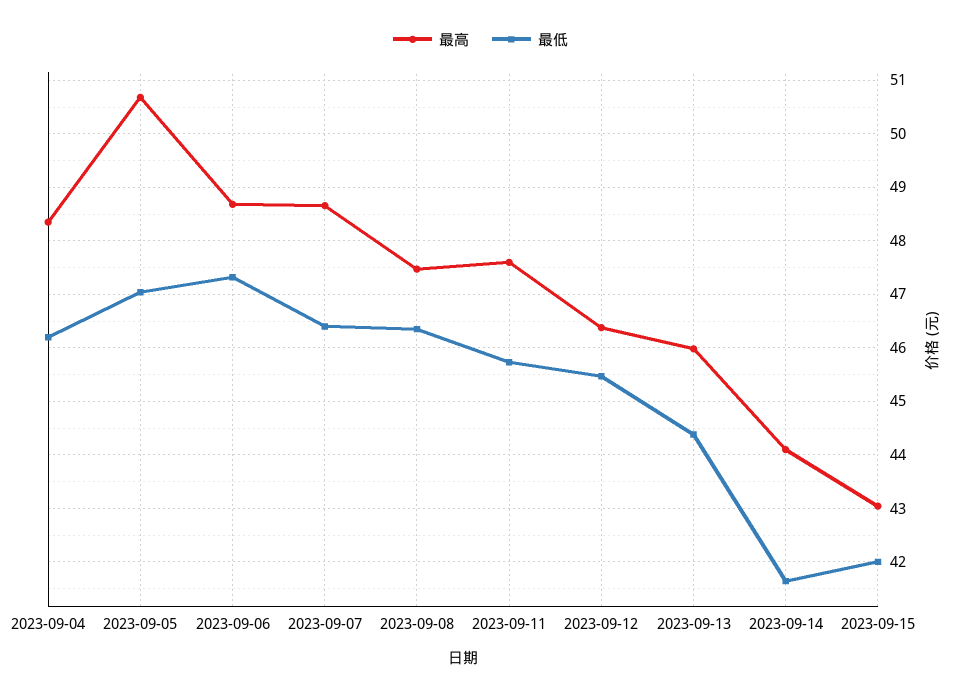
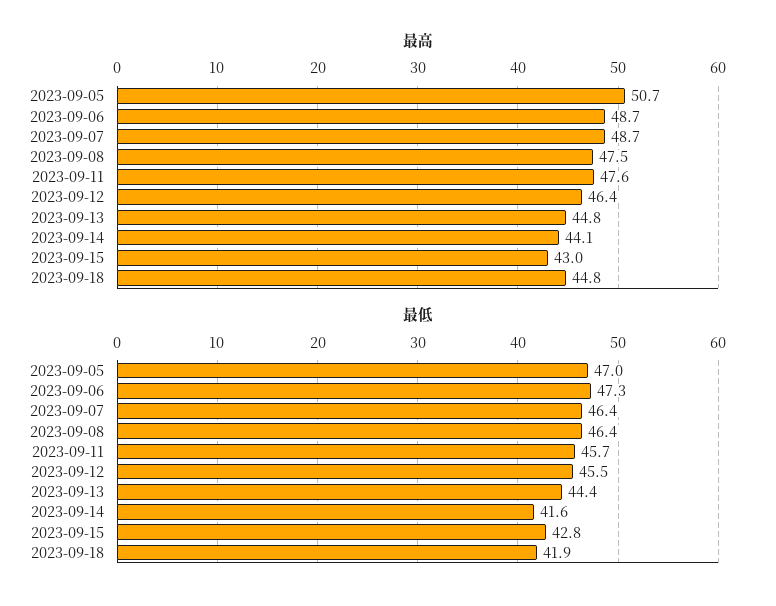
最高, 2023-09-04: 48.4 -> none
最低, 2023-09-04: 46.2 -> none
最高, 2023-09-13: 46 -> 44.8
最低, 2023-09-15: 42 -> 42.8
最高, 2023-09-18: none -> 44.8
最低, 2023-09-18: none -> 41.9

